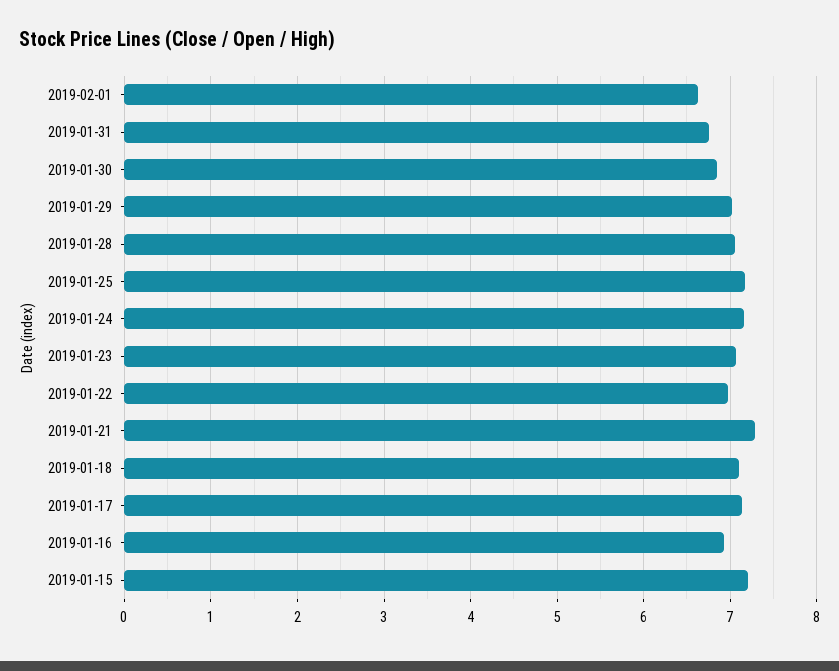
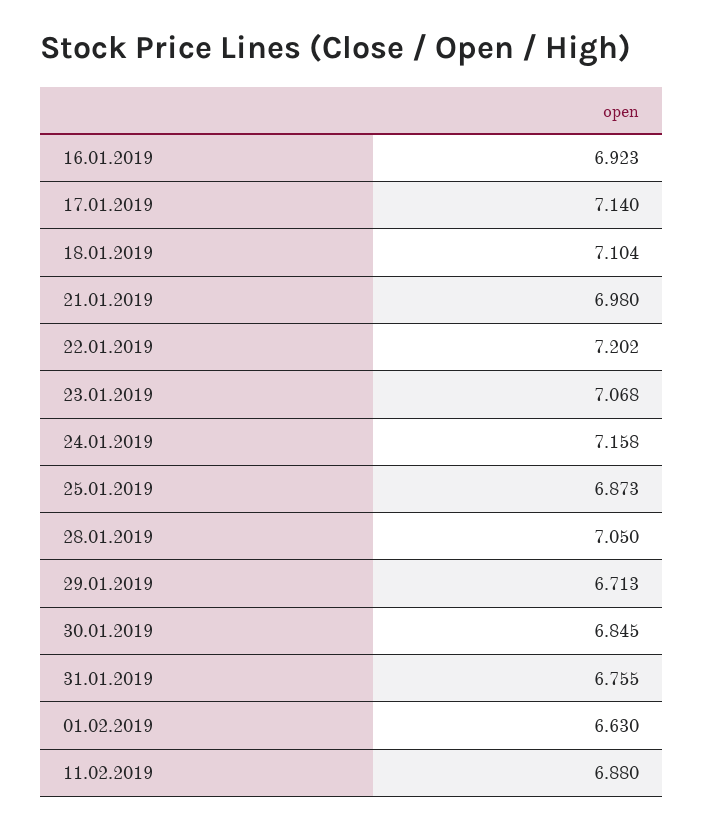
2019-01-29: 7 -> 6.713
2019-01-25: 7.2 -> 6.873
2019-01-22: 7 -> 7.202
2019-01-21: 7.3 -> 6.98
2019-01-15: 7.2 -> none
11.02.2019: none -> 6.88

